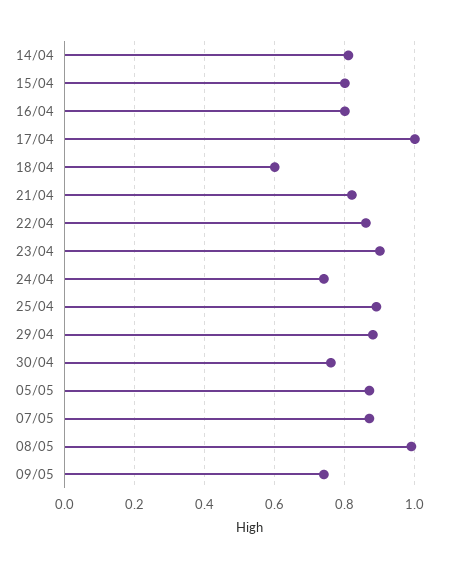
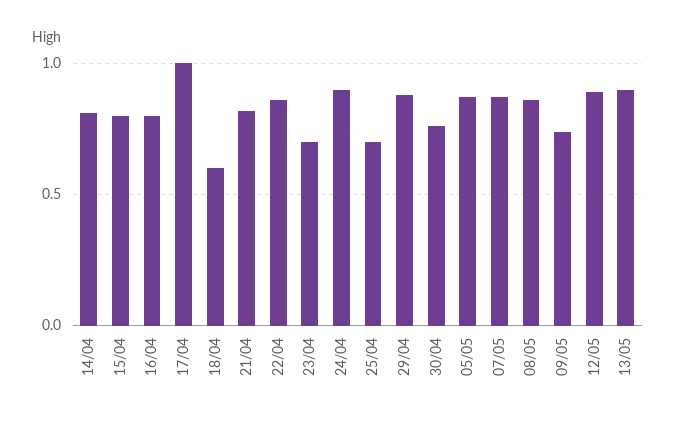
23/04: 0.9 -> 0.7
24/04: 0.75 -> 0.9
25/04: 0.9 -> 0.7
08/05: 1 -> 0.85
12/05: none -> 0.9
13/05: none -> 0.9

